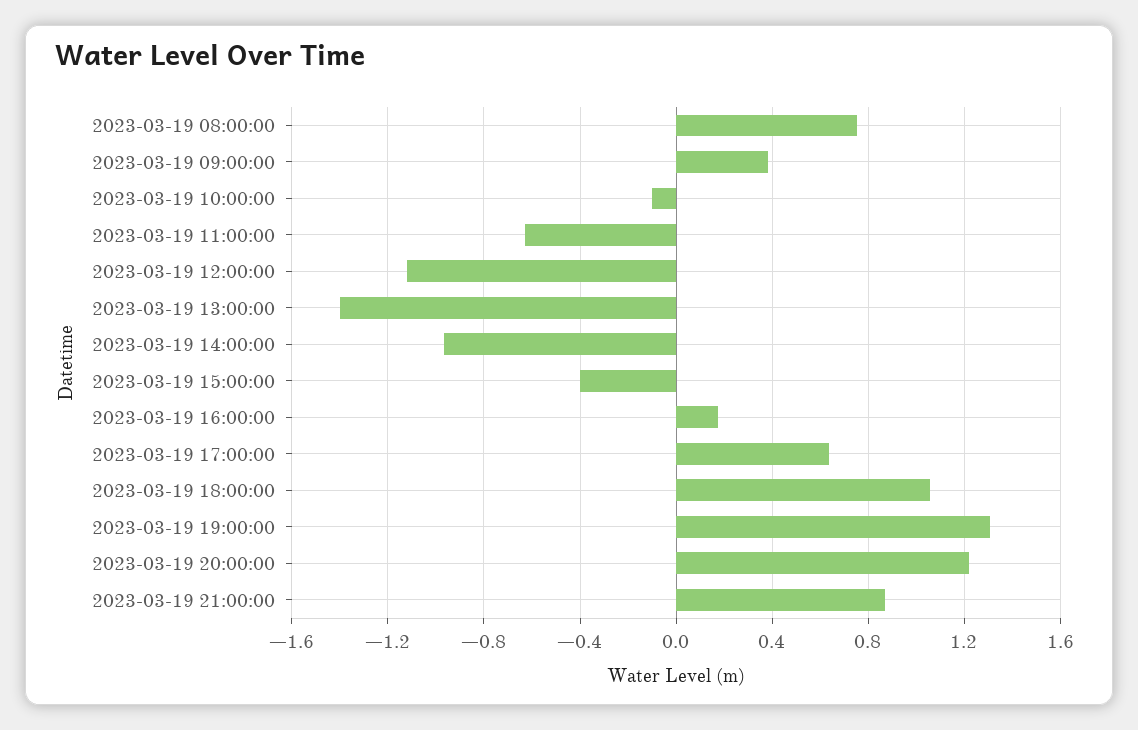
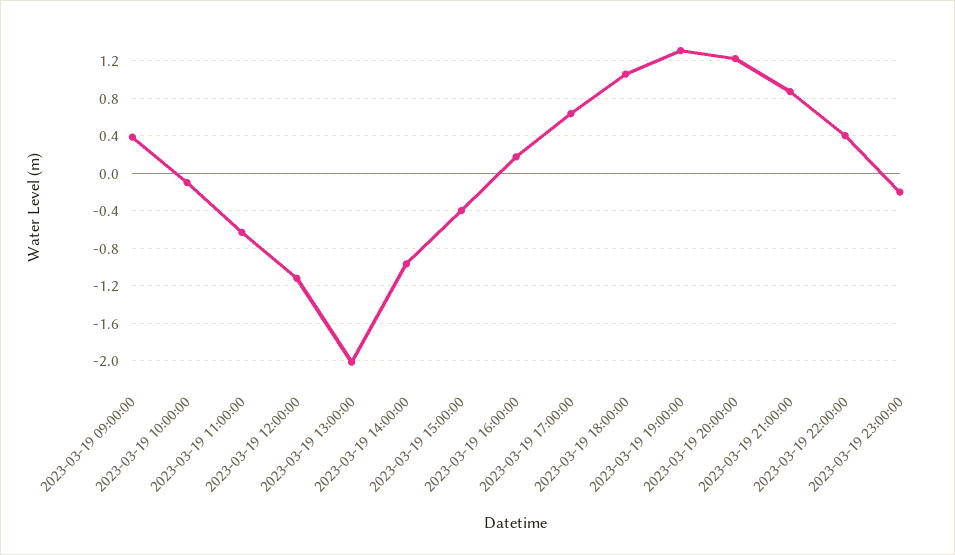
2023-03-19 08:00:00: 0.75 -> none
2023-03-19 13:00:00: -1.4 -> -2
2023-03-19 22:00:00: none -> 0.4
2023-03-19 23:00:00: none -> -0.2

